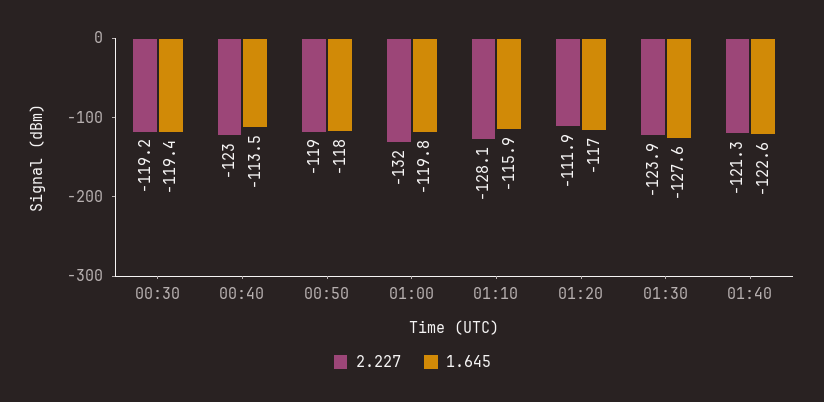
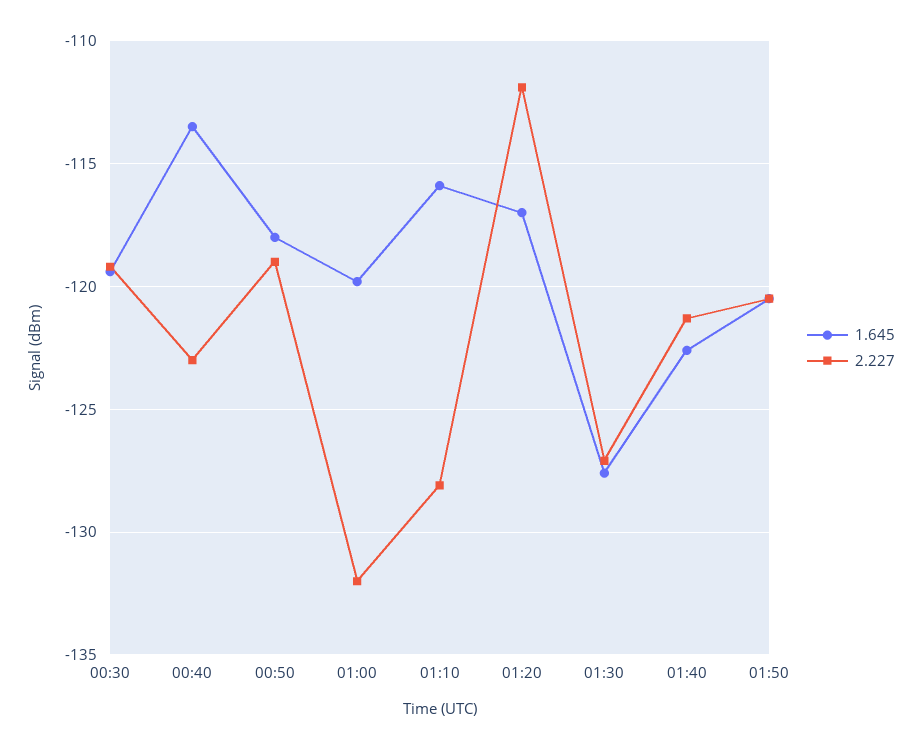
2.227, 01:30: -123.9 -> -127
1.645, 01:50: none -> -120.5
2.227, 01:50: none -> -120.5

